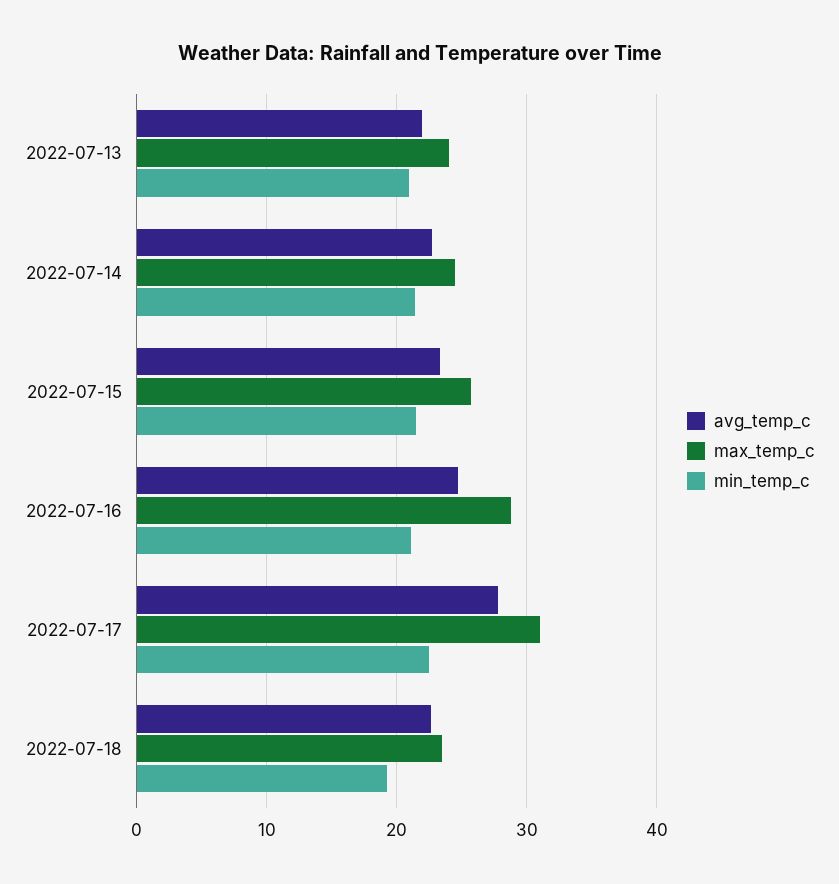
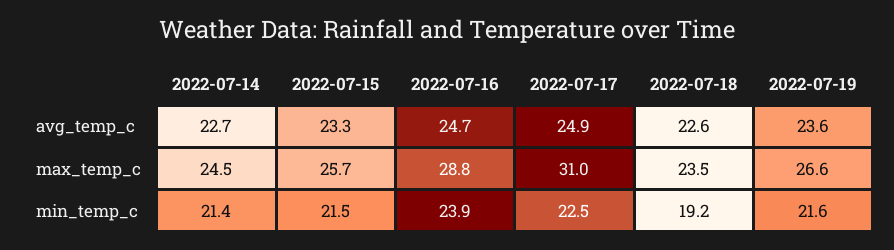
avg_temp_c, 2022-07-13: 22 -> none
max_temp_c, 2022-07-13: 24 -> none
min_temp_c, 2022-07-13: 21 -> none
min_temp_c, 2022-07-16: 21 -> 23.9
avg_temp_c, 2022-07-17: 28 -> 24.9
avg_temp_c, 2022-07-19: none -> 23.6
max_temp_c, 2022-07-19: none -> 26.6
min_temp_c, 2022-07-19: none -> 21.6

